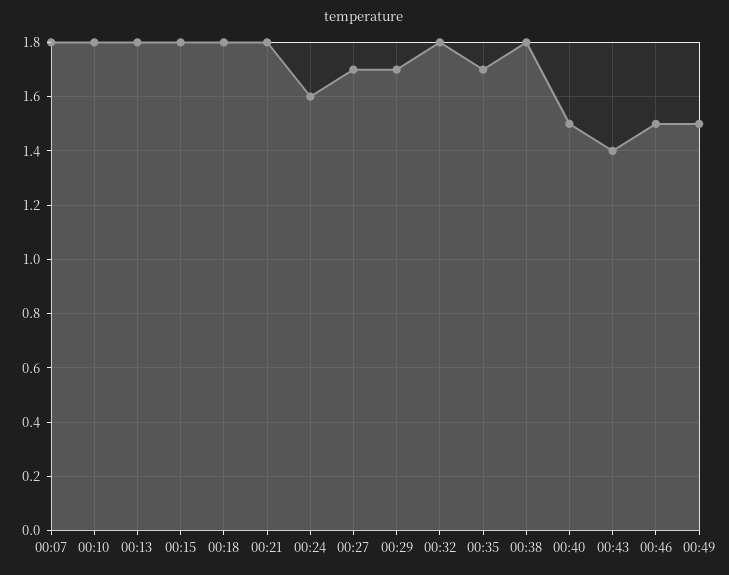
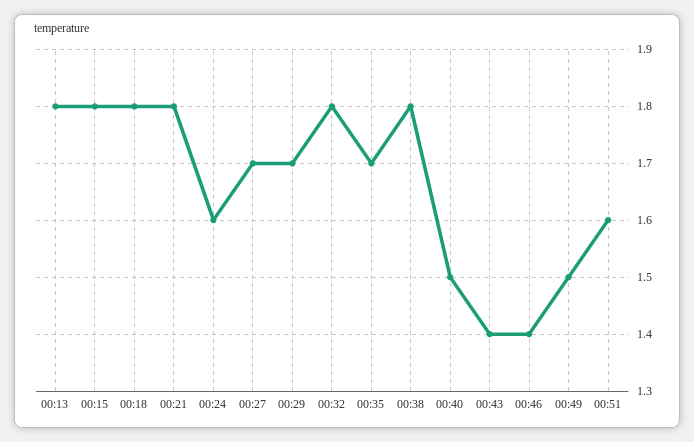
00:07: 1.8 -> none
00:10: 1.8 -> none
00:46: 1.5 -> 1.4
00:51: none -> 1.6

